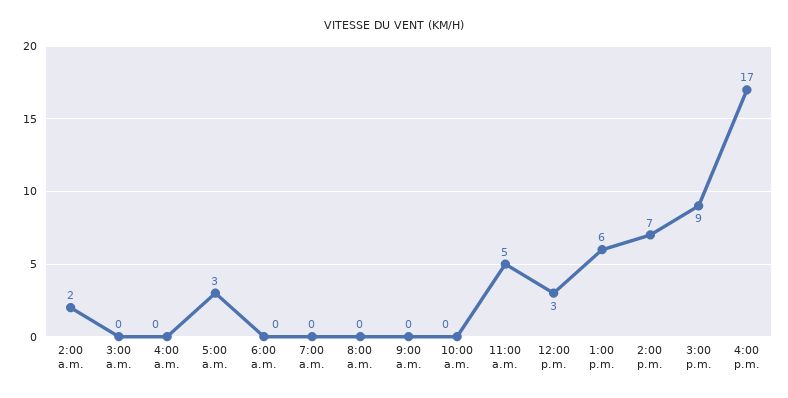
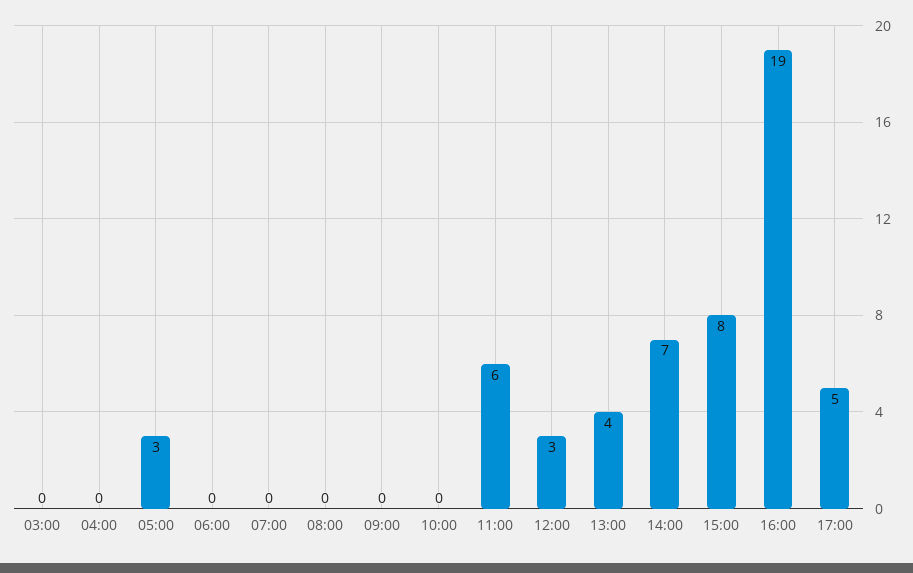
2:00 a.m.: 2 -> none
11:00 a.m.: 5 -> 6
1:00 p.m.: 6 -> 4
3:00 p.m.: 9 -> 8
4:00 p.m.: 17 -> 19
17:00: none -> 5

